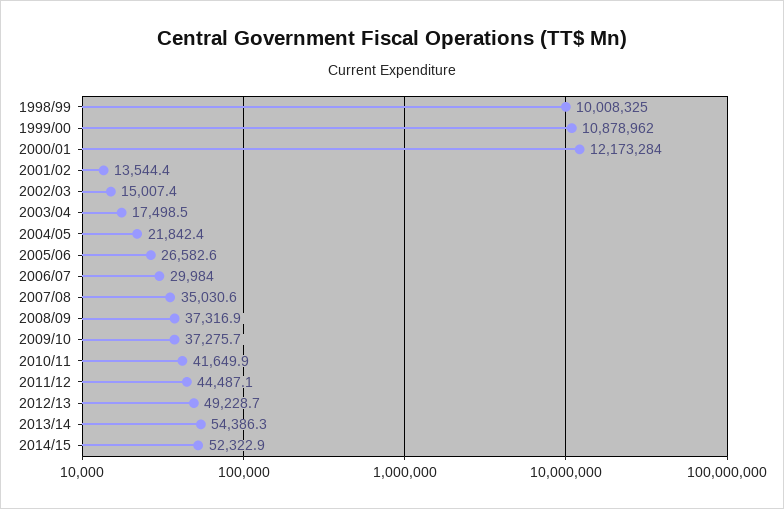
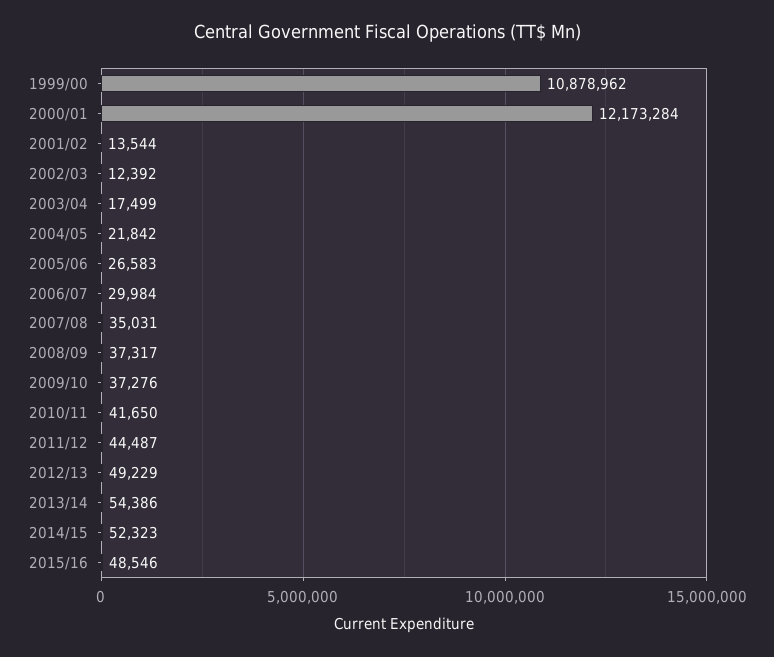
1998/99: 10008325 -> none
2002/03: 15007.4 -> 12392
2015/16: none -> 48546

